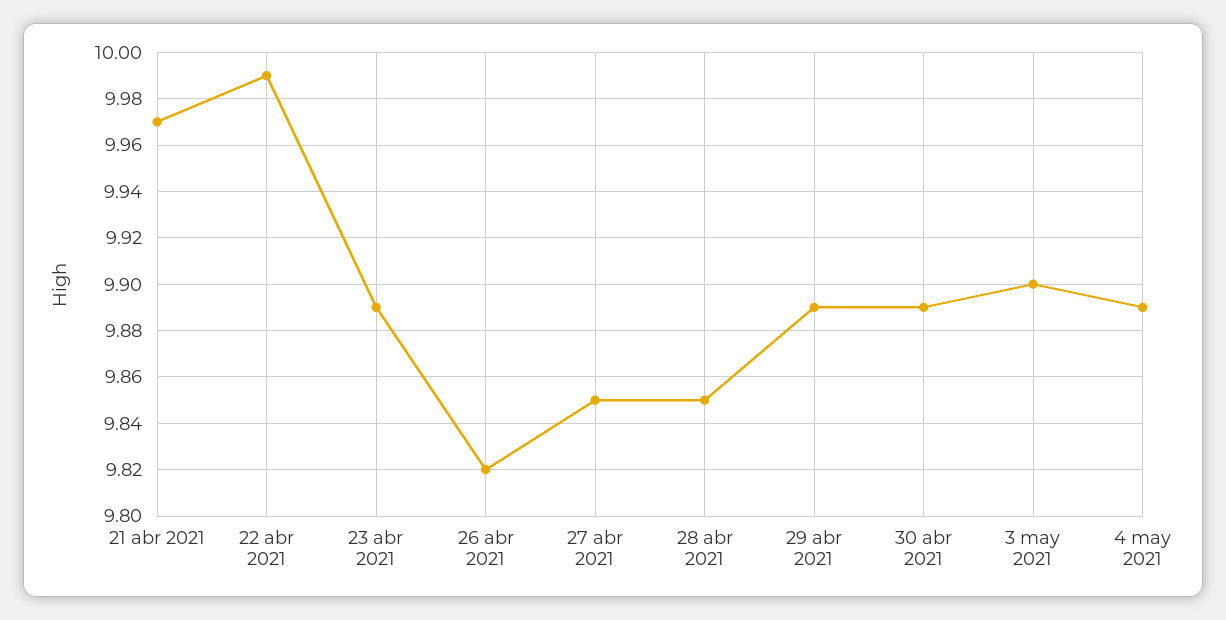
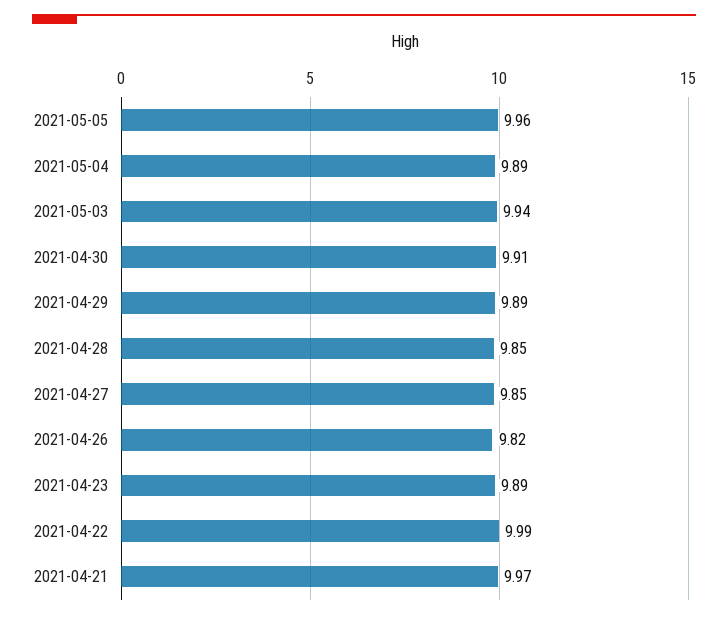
30 abr 2021: 9.89 -> 9.91
3 may 2021: 9.9 -> 9.94
2021-05-05: none -> 9.96

